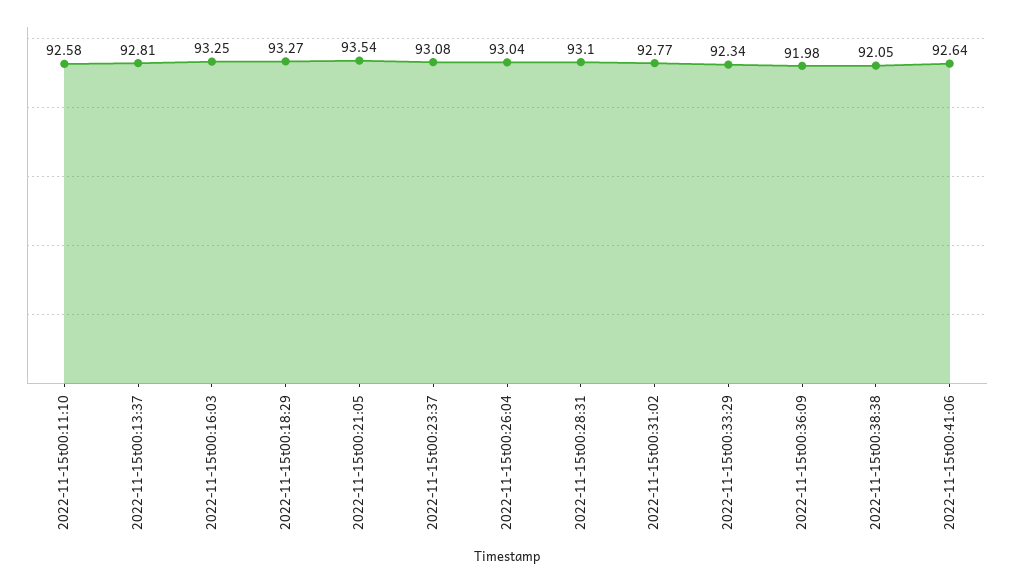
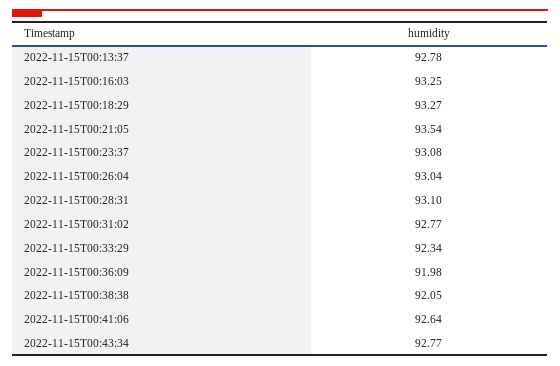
2022-11-15t00:11:10: 92.58 -> none
2022-11-15t00:13:37: 92.81 -> 92.78
2022-11-15T00:43:34: none -> 92.77

